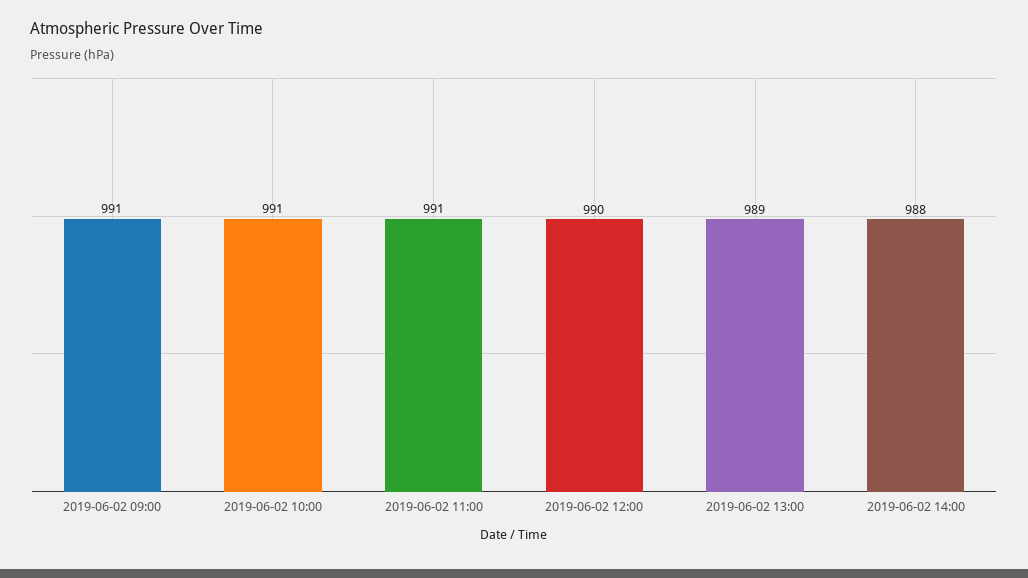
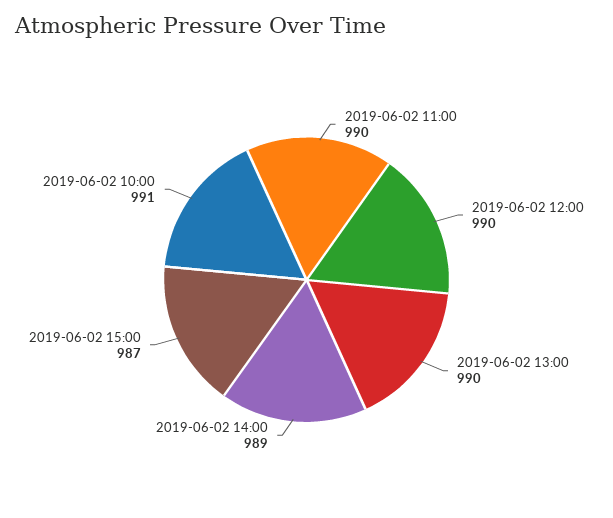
2019-06-02 09:00: 991 -> none
2019-06-02 11:00: 991 -> 990
2019-06-02 13:00: 989 -> 990
2019-06-02 14:00: 988 -> 989
2019-06-02 15:00: none -> 987

